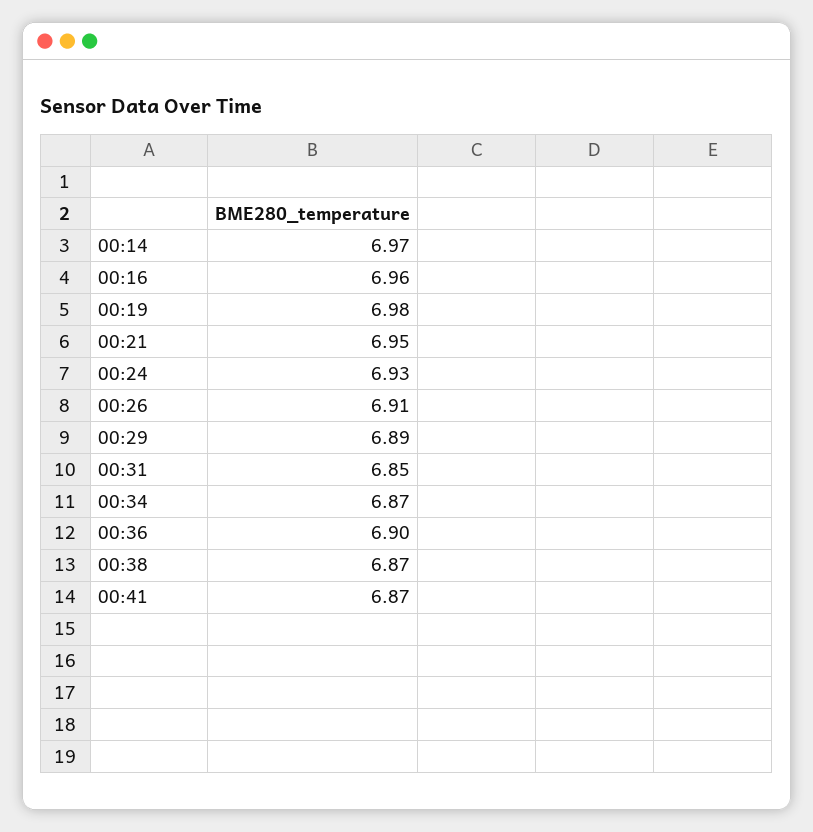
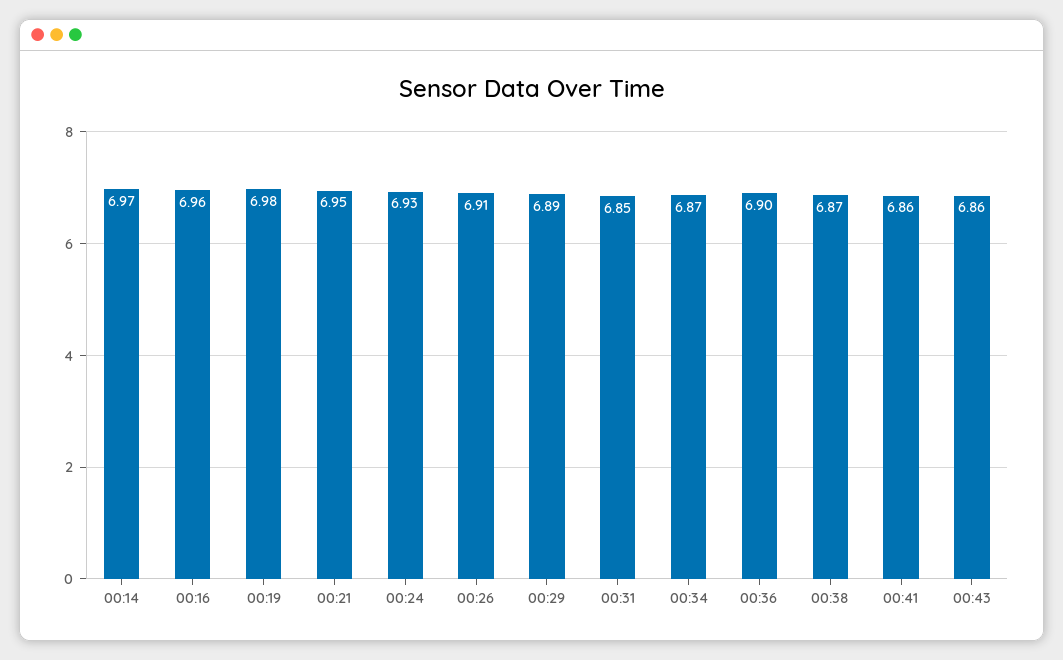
00:41: 6.87 -> 6.86
00:43: none -> 6.86

